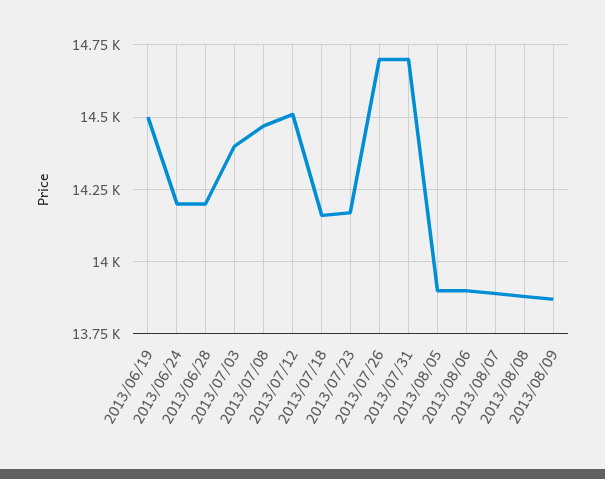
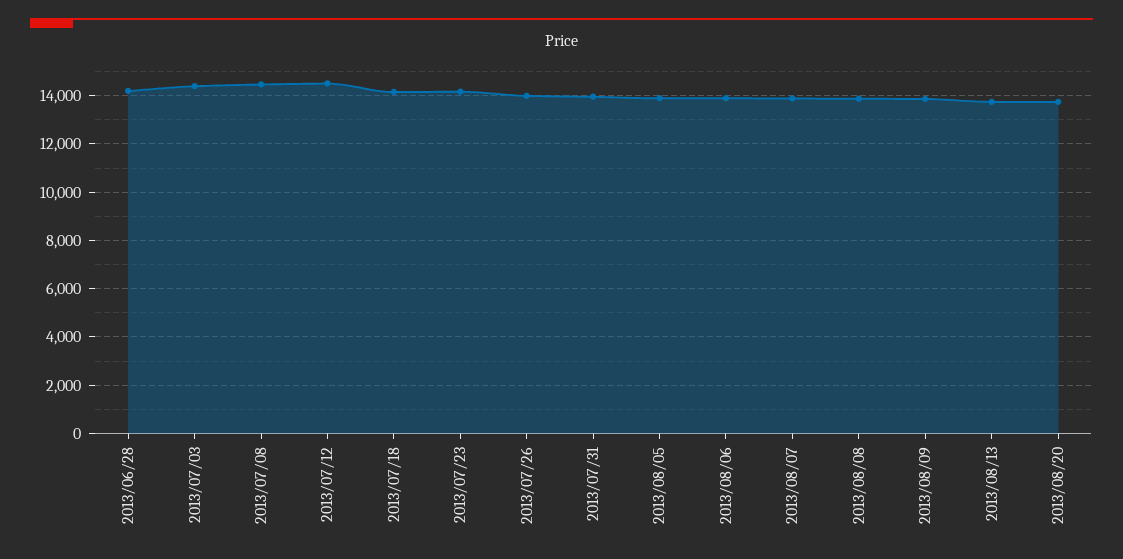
2013/06/19: 14500 -> none
2013/06/24: 14200 -> none
2013/07/26: 14700 -> 14000
2013/07/31: 14700 -> 14000
2013/08/13: none -> 13750
2013/08/20: none -> 13750

